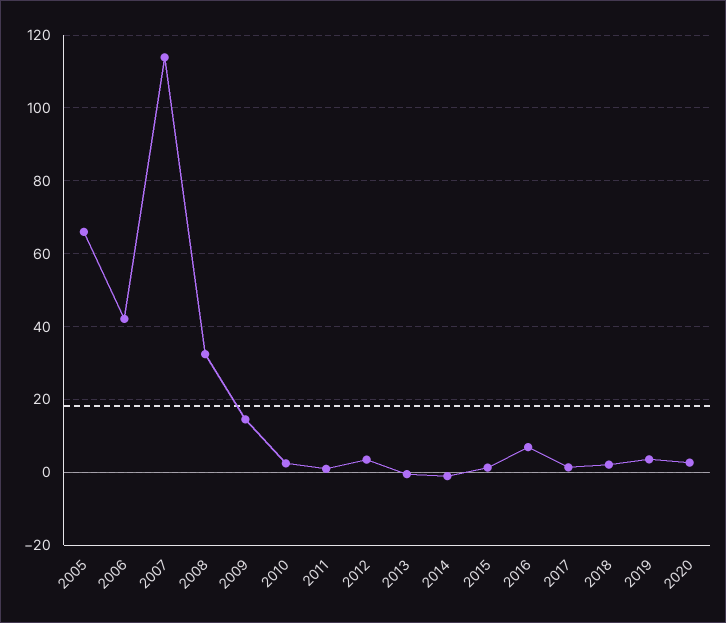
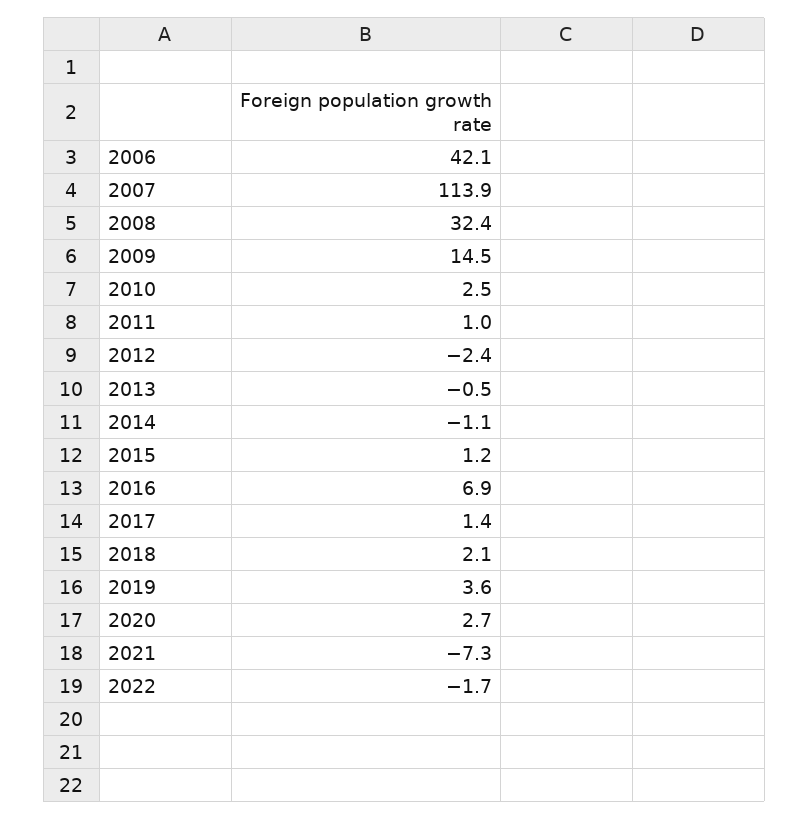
2005: 66 -> none
2012: 4 -> -2.4
2021: none -> -7.3
2022: none -> -1.7

